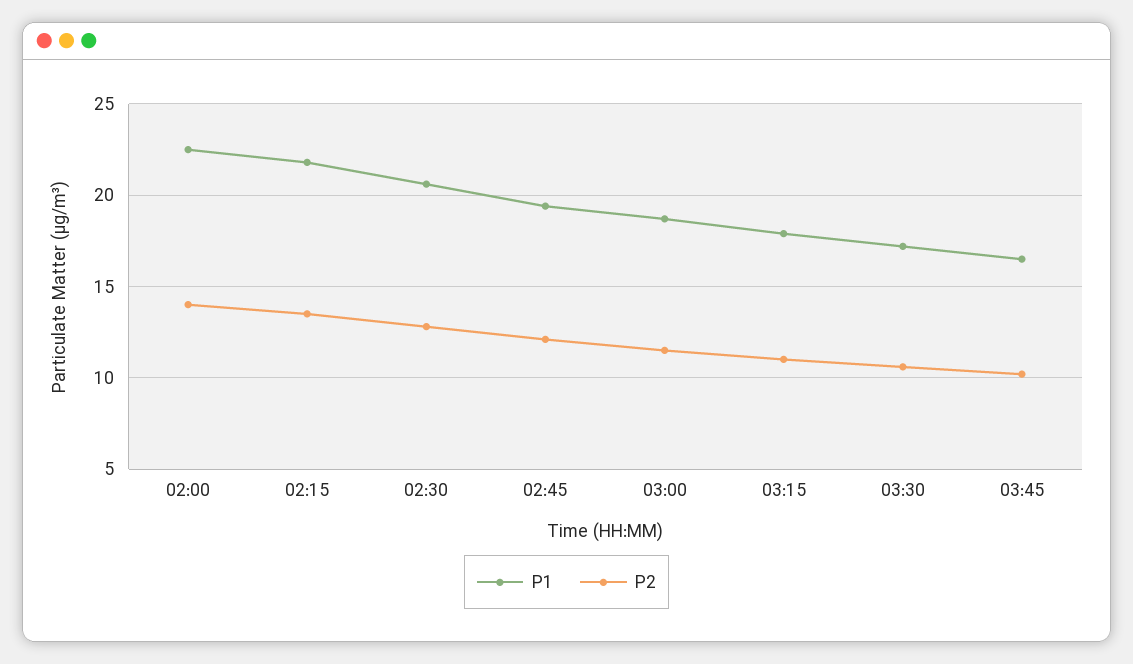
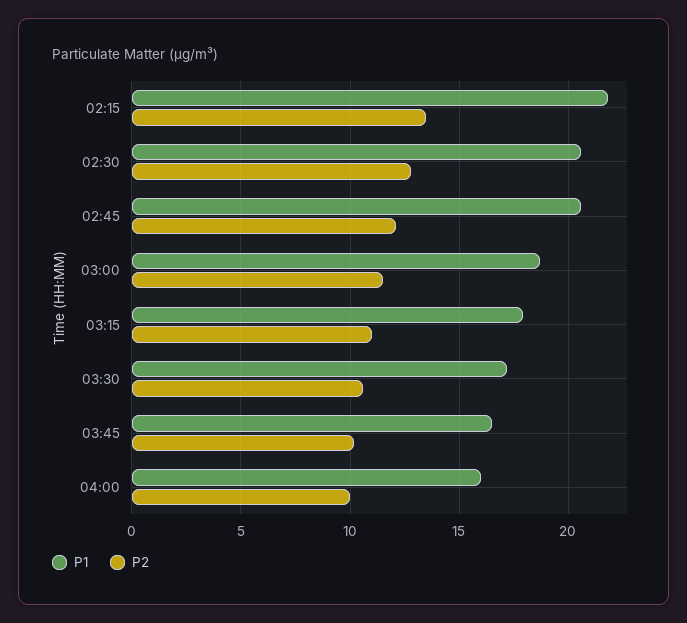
P1, 02:00: 22.5 -> none
P2, 02:00: 14 -> none
P1, 02:45: 19.5 -> 20.5
P1, 04:00: none -> 16
P2, 04:00: none -> 10

